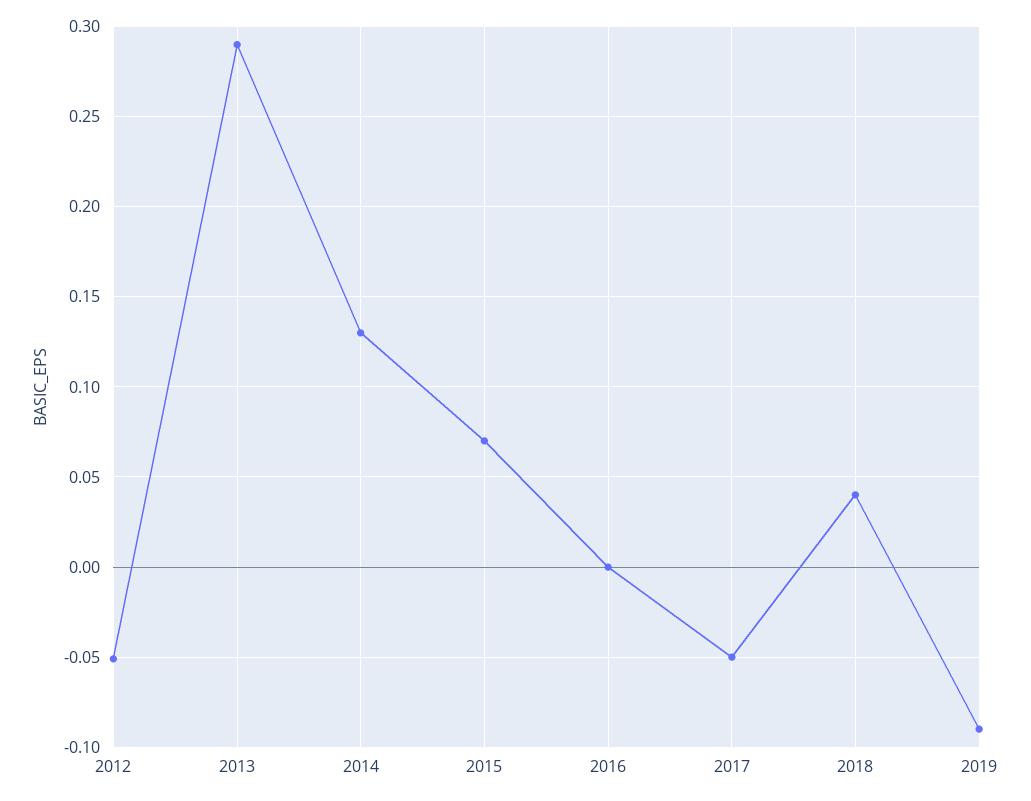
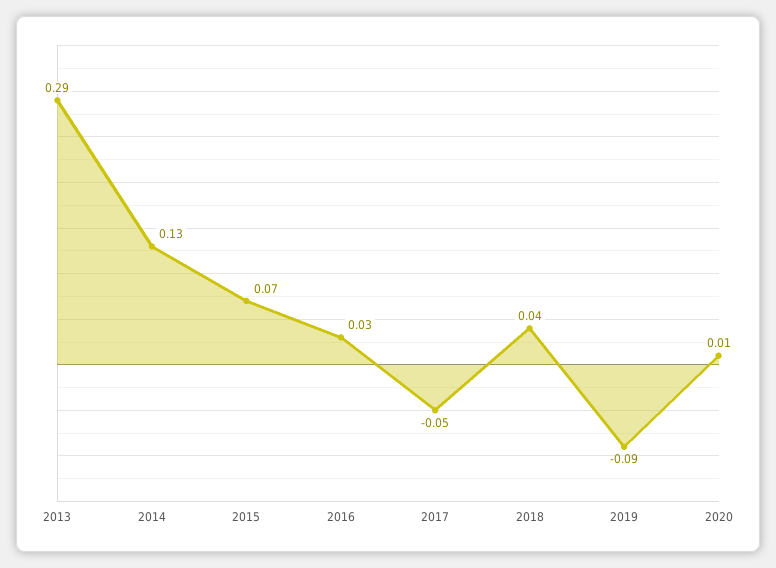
2012: -0.05 -> none
2016: 0 -> 0.03
2020: none -> 0.01

